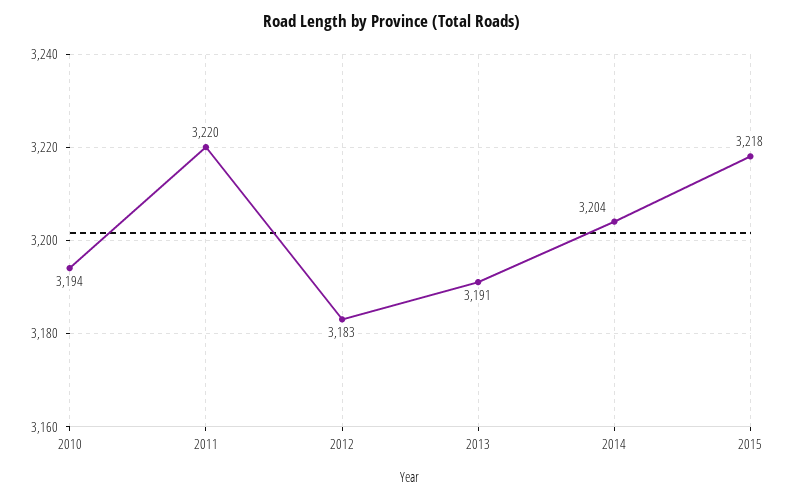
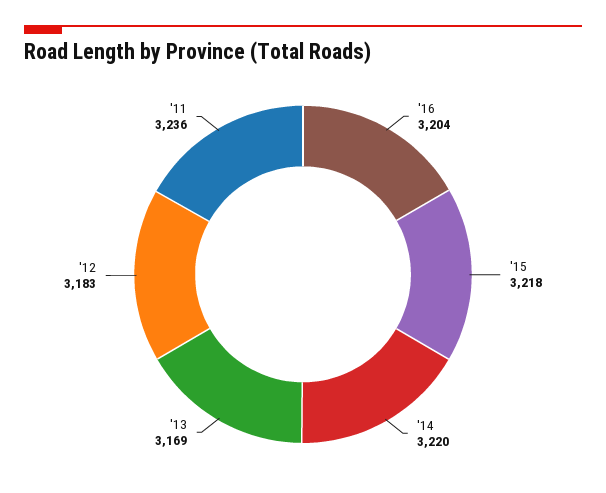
2010: 3194 -> none
2011: 3220 -> 3236
2013: 3191 -> 3169
2014: 3204 -> 3220
'16: none -> 3204

